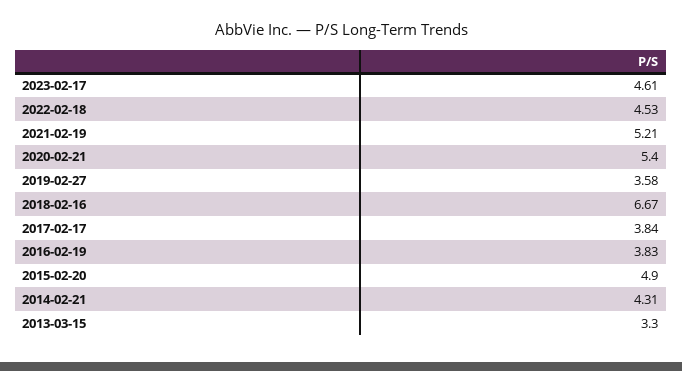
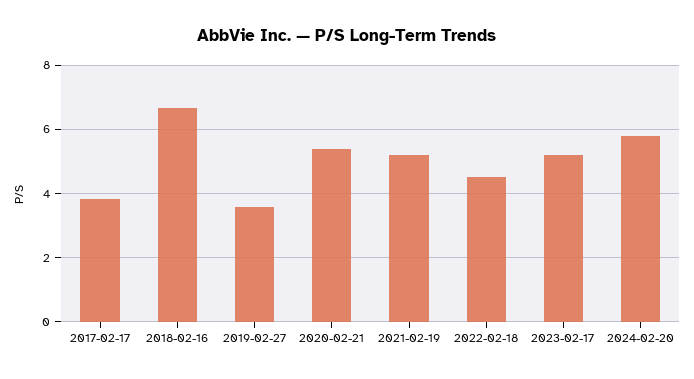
2023-02-17: 4.61 -> 5.2
2016-02-19: 3.83 -> none
2015-02-20: 4.9 -> none
2014-02-21: 4.31 -> none
2013-03-15: 3.3 -> none
2024-02-20: none -> 5.8

